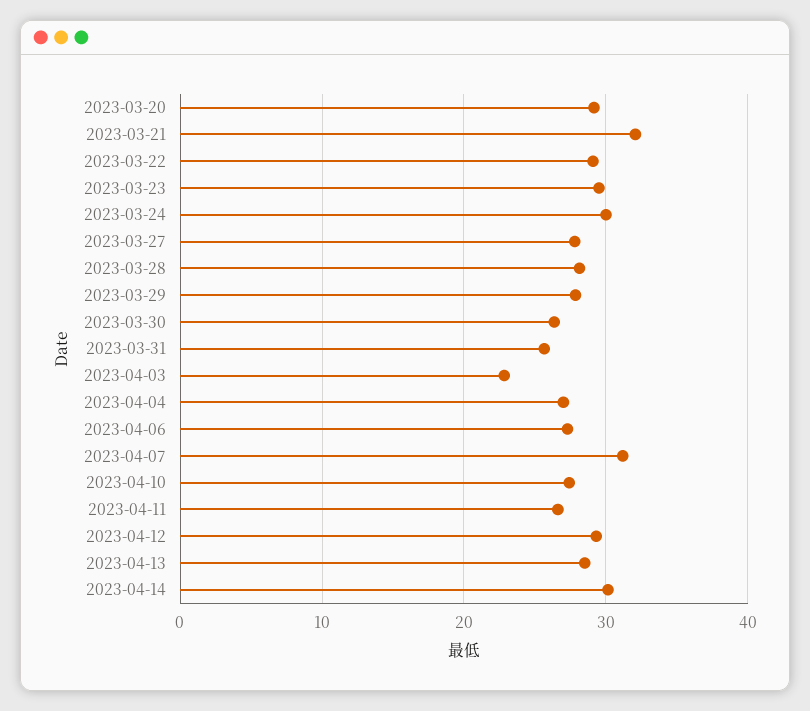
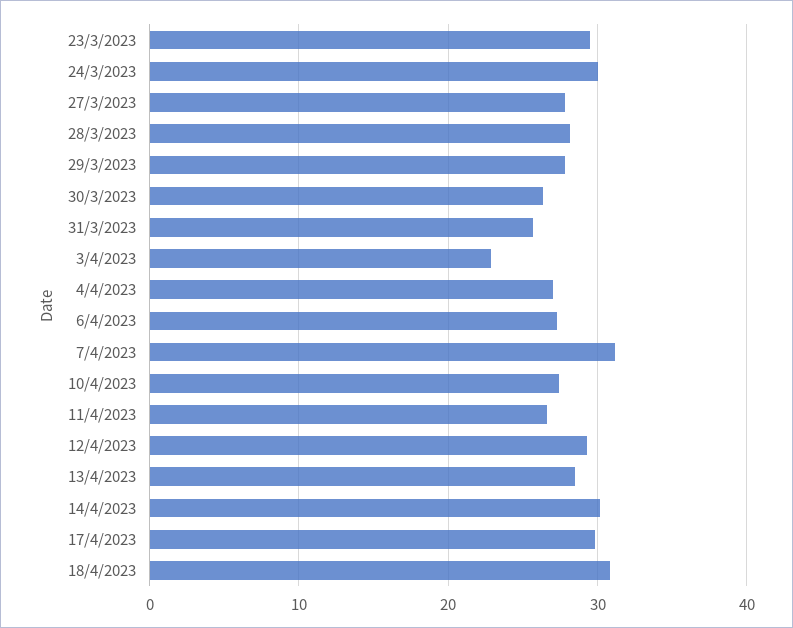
2023-03-20: 29 -> none
2023-03-21: 32 -> none
2023-03-22: 29 -> none
17/4/2023: none -> 30
18/4/2023: none -> 31

